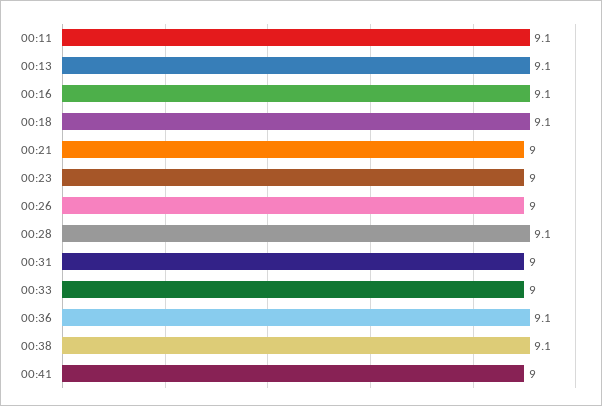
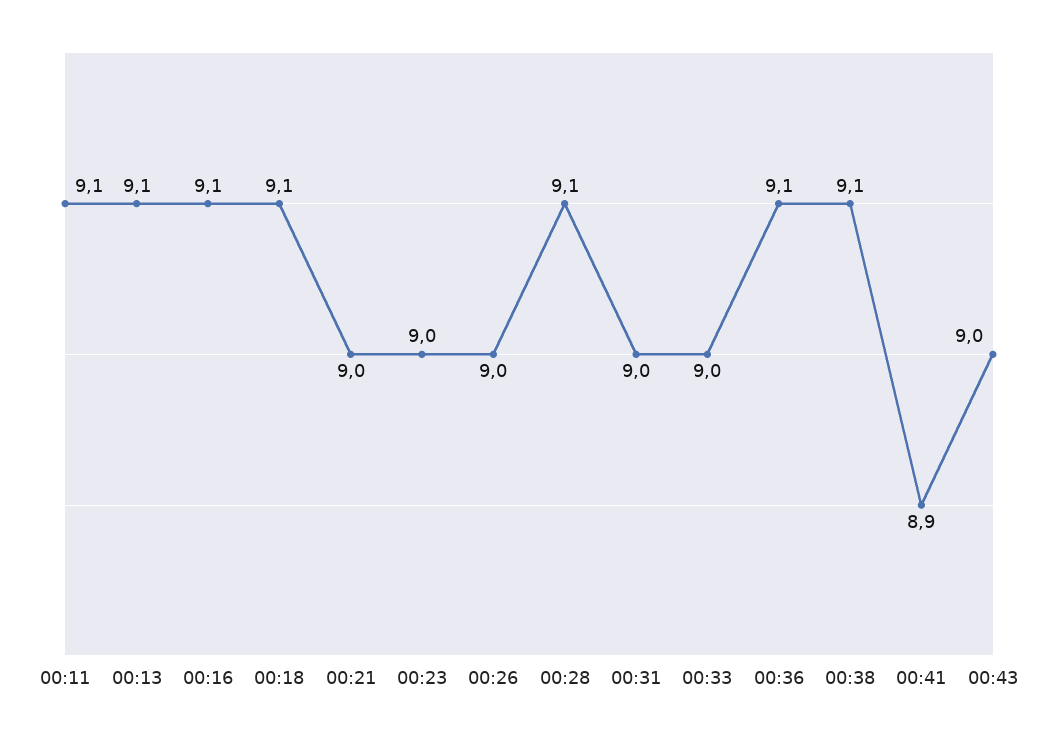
00:41: 9 -> 8.9
00:43: none -> 9

